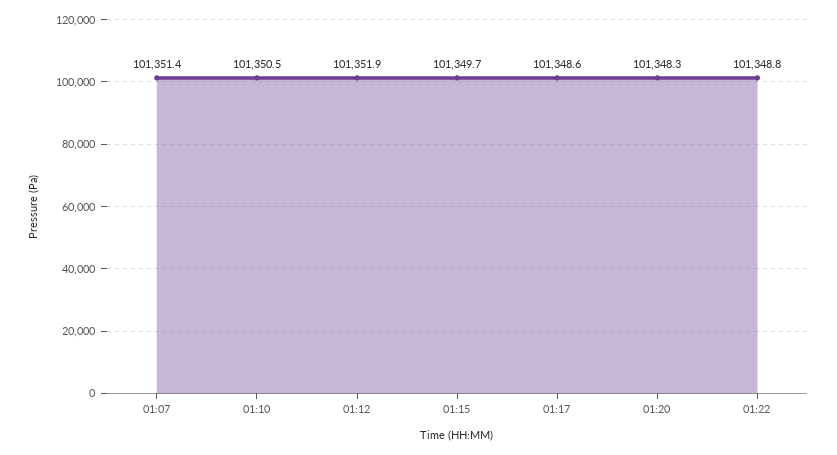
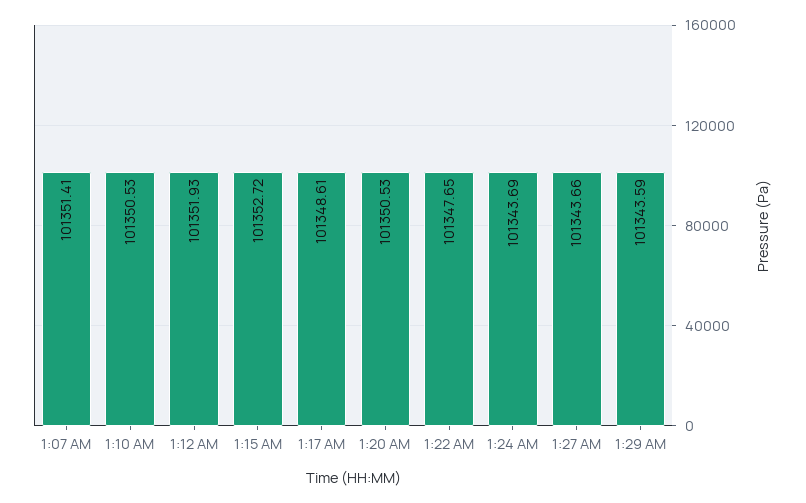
01:15: 101349.7 -> 101352.72
01:20: 101348.3 -> 101350.53
01:22: 101348.8 -> 101347.65
1:24 AM: none -> 101343.69
1:27 AM: none -> 101343.66
1:29 AM: none -> 101343.59

